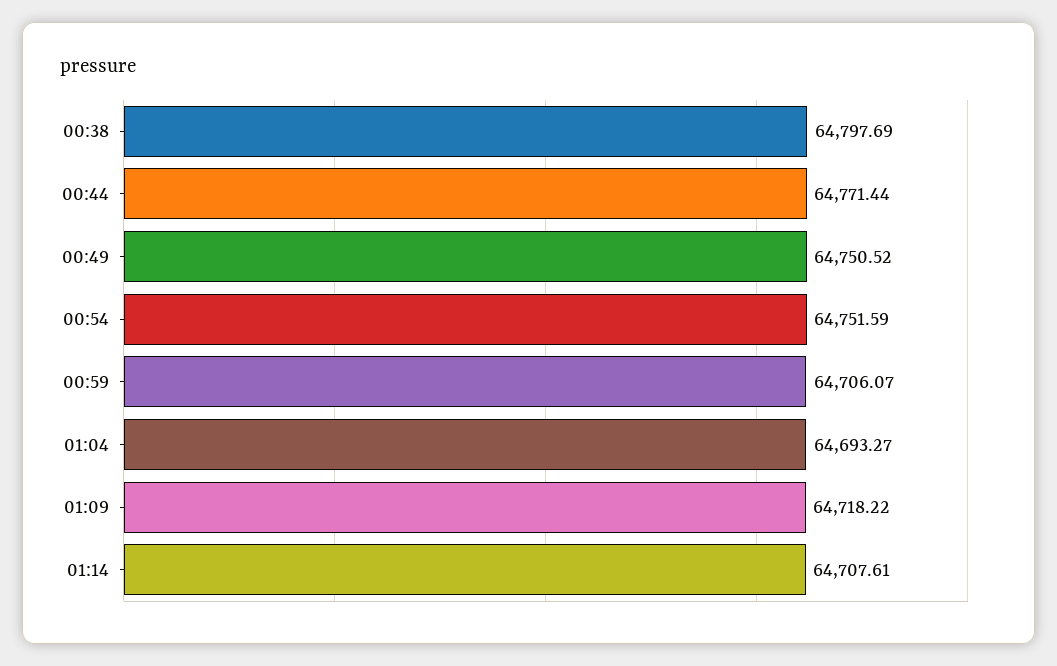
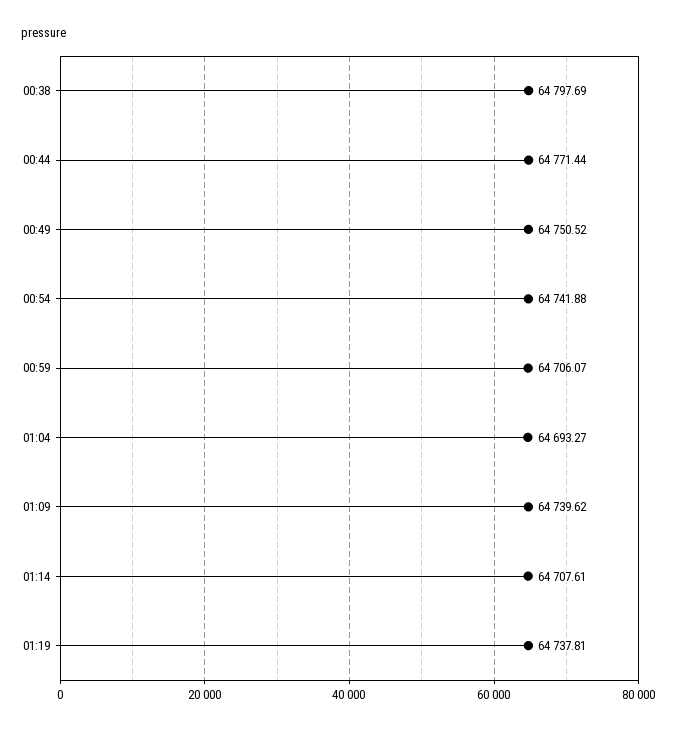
00:54: 64751.59 -> 64741.88
01:09: 64718.22 -> 64739.62
01:19: none -> 64737.81

